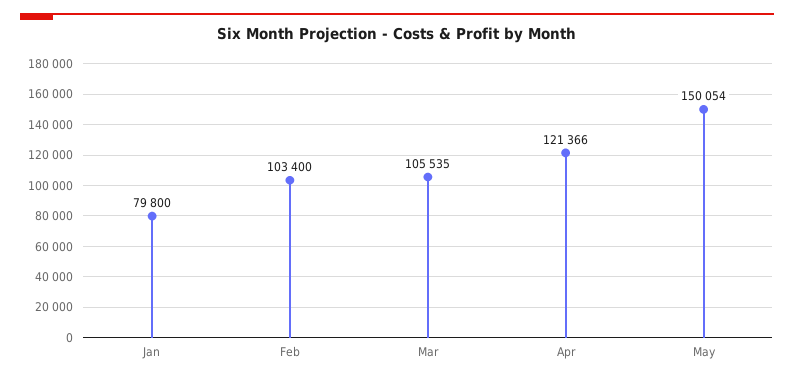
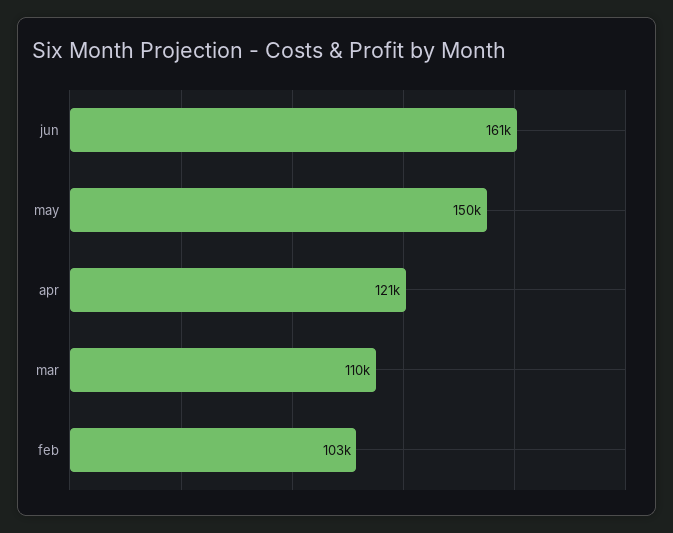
Jan: 79800 -> none
Mar: 105535 -> 110000
jun: none -> 161000

